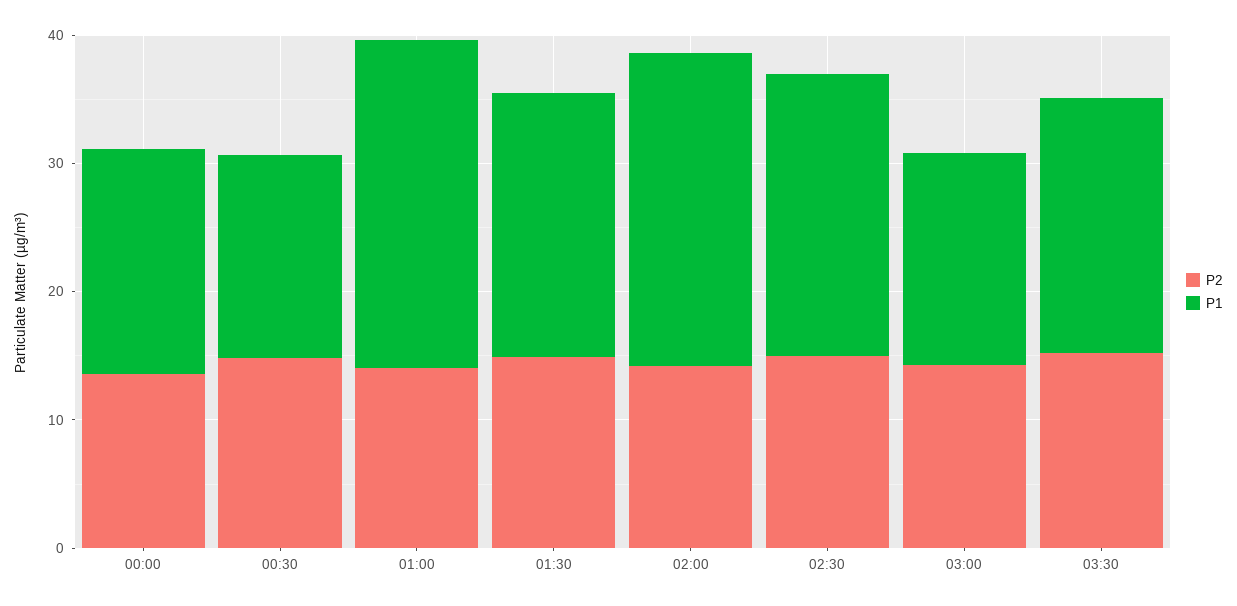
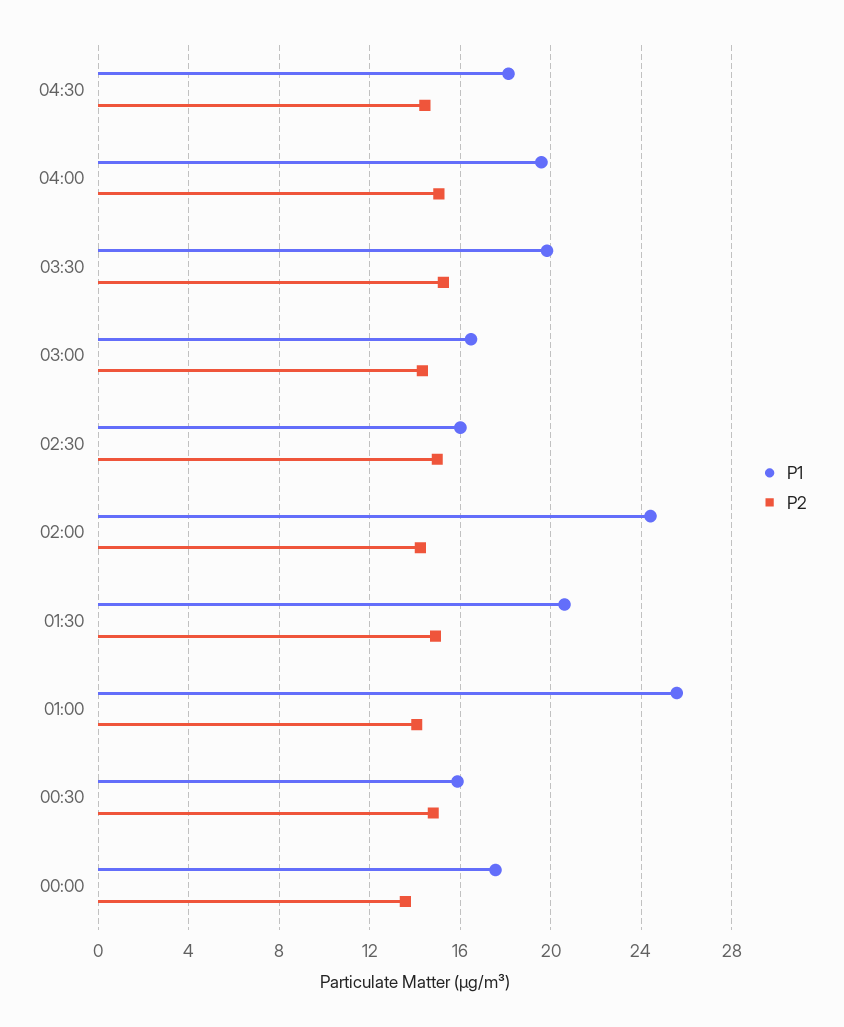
P1, 02:30: 22 -> 16
P1, 04:30: none -> 18
P2, 04:30: none -> 14.5
P1, 04:00: none -> 19.5
P2, 04:00: none -> 15

